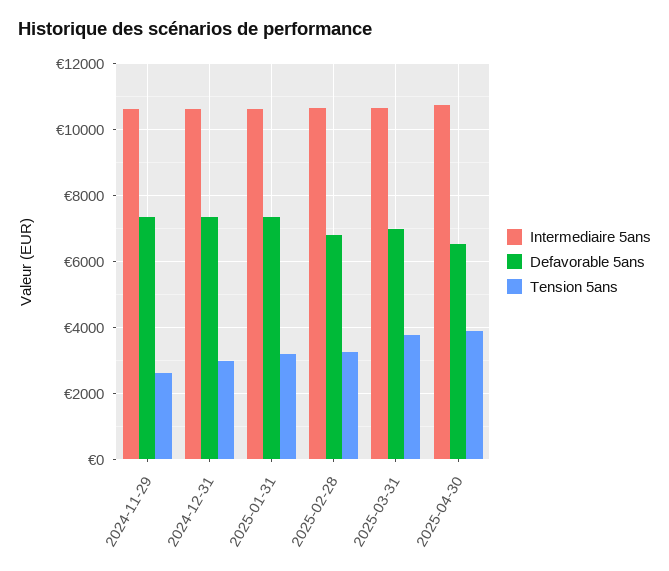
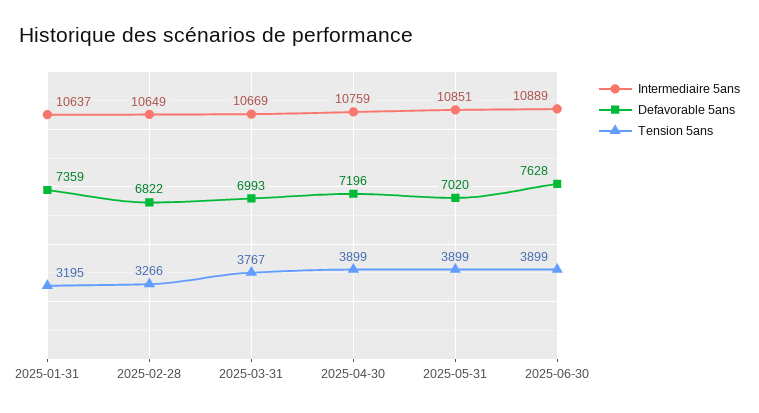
Intermediaire 5ans, 2024-11-29: 10600 -> none
Defavorable 5ans, 2024-11-29: 7400 -> none
Tension 5ans, 2024-11-29: 2600 -> none
Intermediaire 5ans, 2024-12-31: 10600 -> none
Defavorable 5ans, 2024-12-31: 7400 -> none
Tension 5ans, 2024-12-31: 3000 -> none
Defavorable 5ans, 2025-04-30: 6600 -> 7196
Intermediaire 5ans, 2025-05-31: none -> 10851
Defavorable 5ans, 2025-05-31: none -> 7020
Tension 5ans, 2025-05-31: none -> 3899
Intermediaire 5ans, 2025-06-30: none -> 10889
Defavorable 5ans, 2025-06-30: none -> 7628
Tension 5ans, 2025-06-30: none -> 3899

